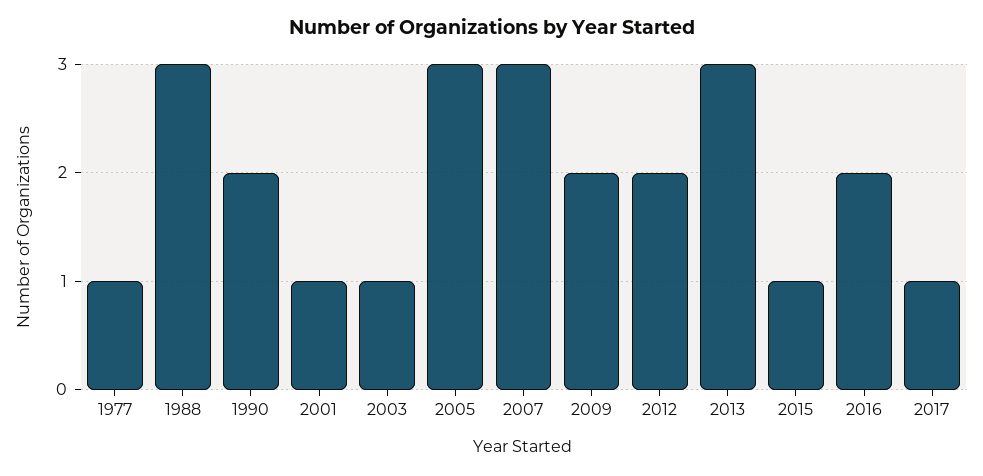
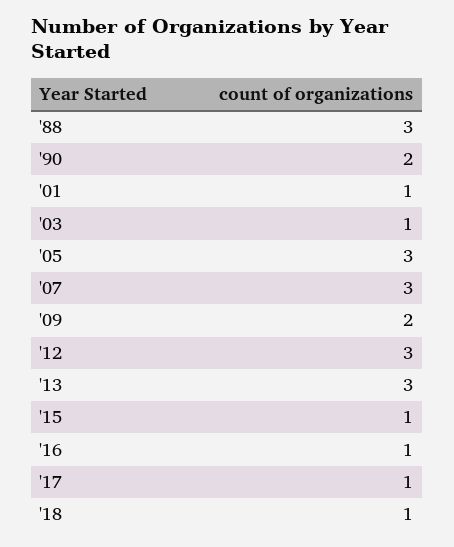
1977: 1 -> none
2012: 2 -> 3
2016: 2 -> 1
'18: none -> 1

